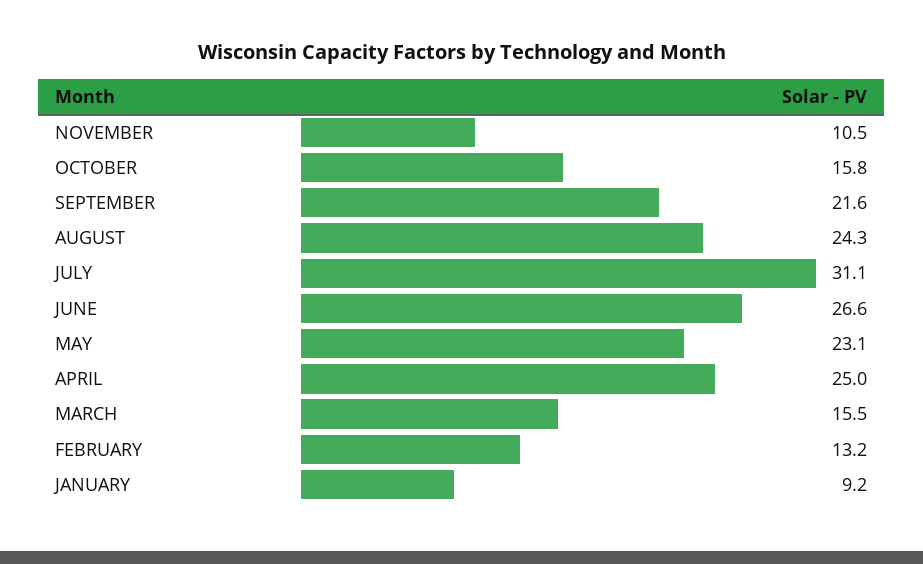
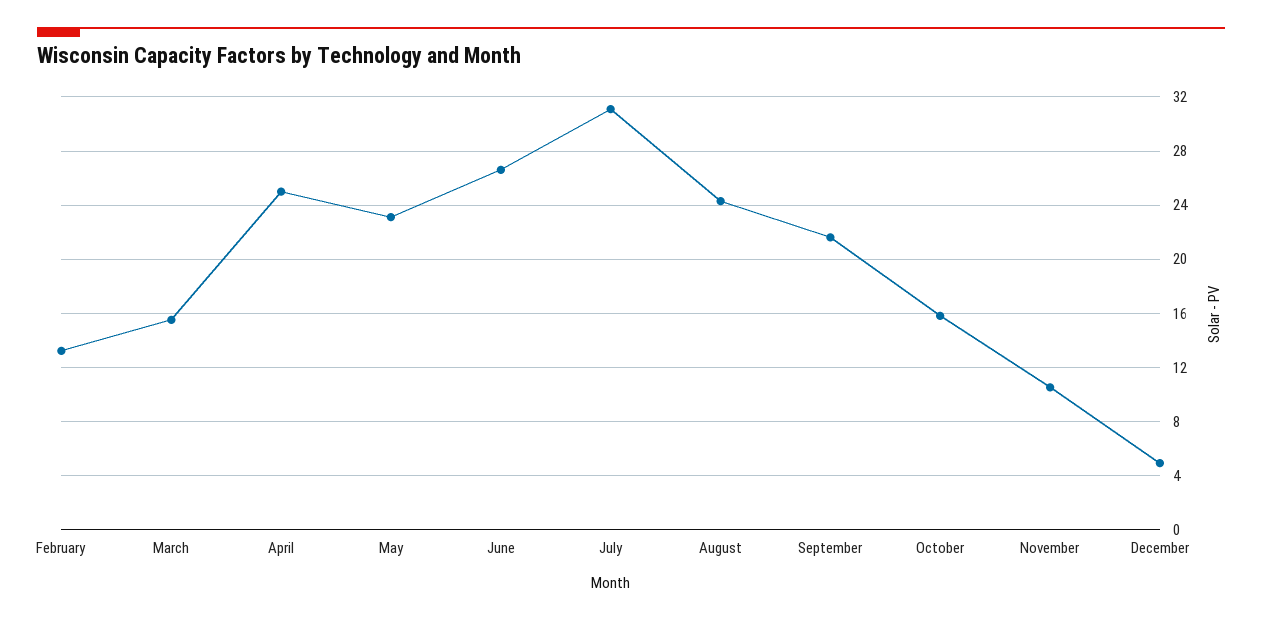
JANUARY: 9.2 -> none
December: none -> 5

